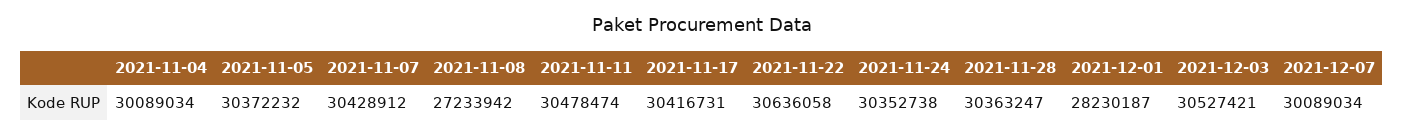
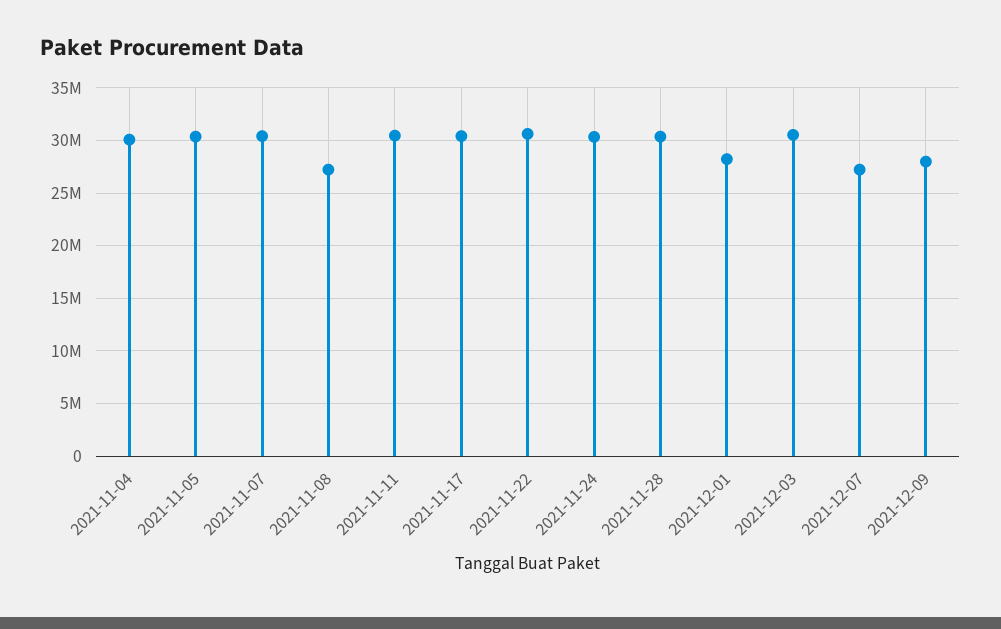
2021-12-07: 30089034 -> 27000000
2021-12-09: none -> 28000000

